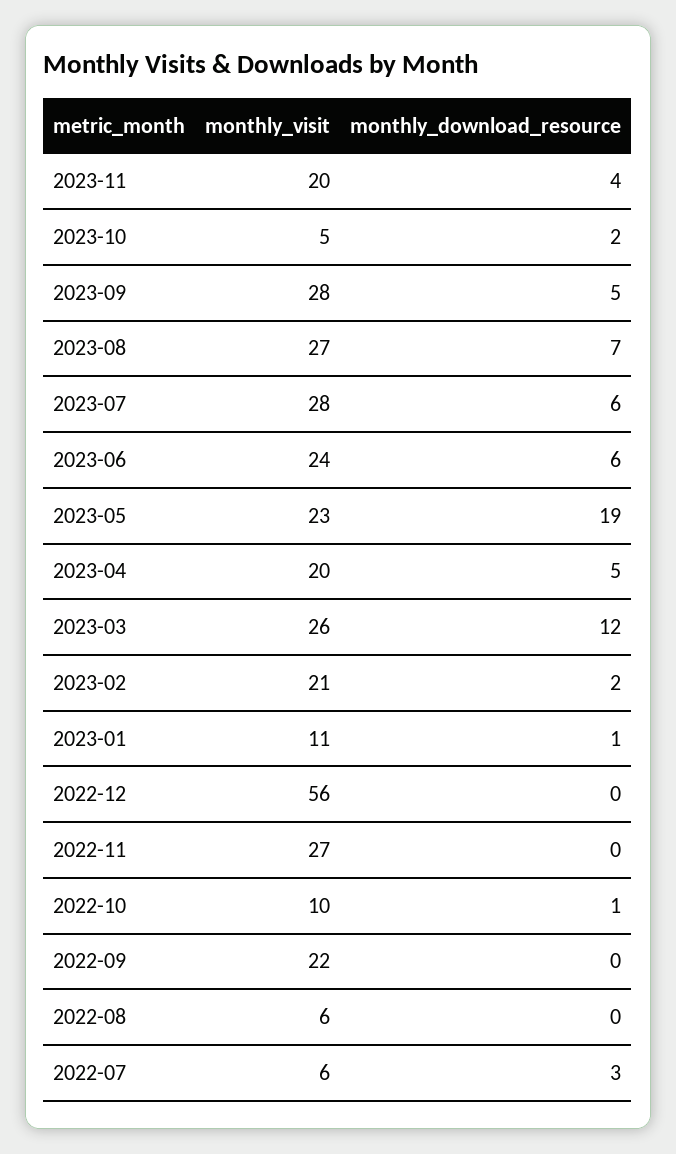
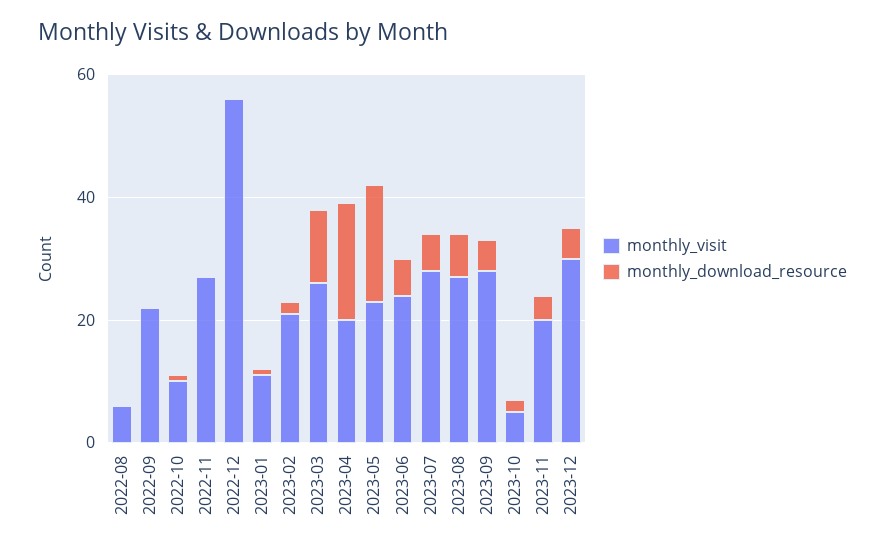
monthly_download_resource, 2023-04: 5 -> 20
monthly_visit, 2022-07: 6 -> none
monthly_download_resource, 2022-07: 3 -> none
monthly_visit, 2023-12: none -> 30
monthly_download_resource, 2023-12: none -> 5

